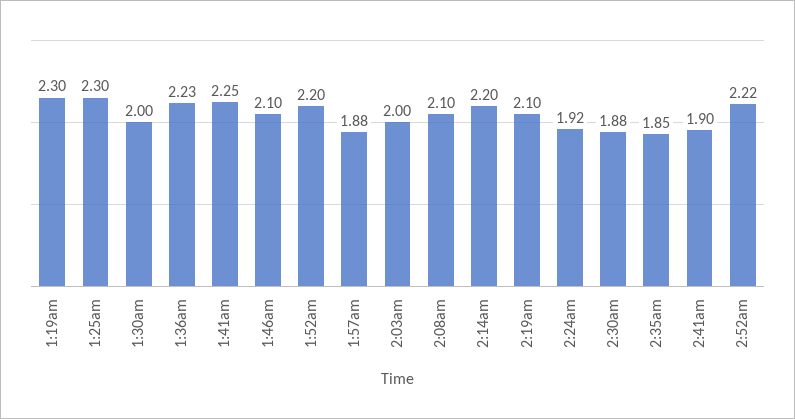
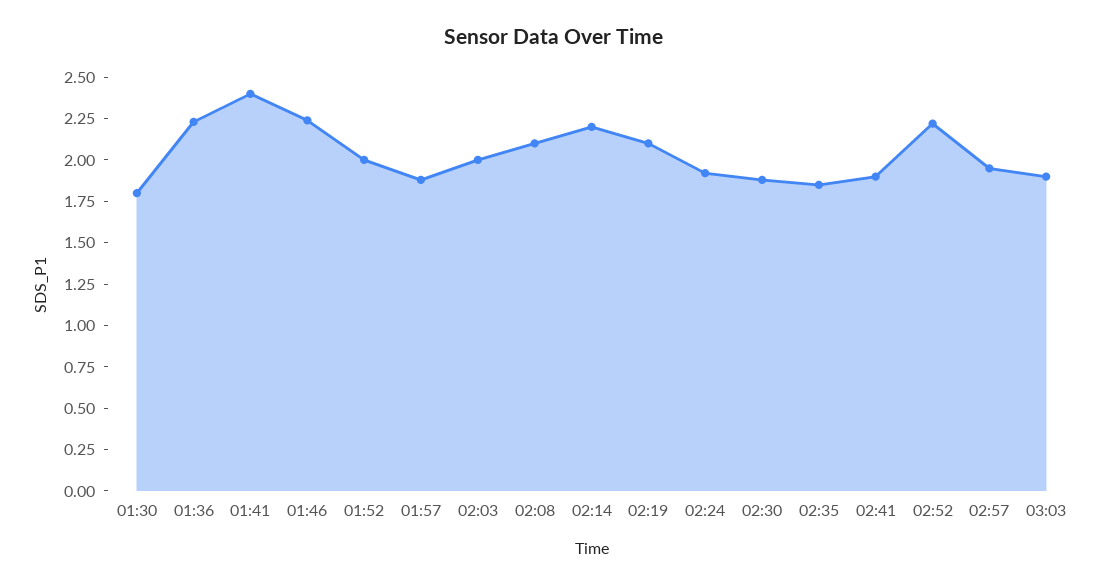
1:19am: 2.3 -> none
1:25am: 2.3 -> none
1:30am: 2 -> 1.8
1:41am: 2.25 -> 2.4
1:46am: 2.1 -> 2.25
1:52am: 2.2 -> 2
02:57: none -> 1.95
03:03: none -> 1.9

